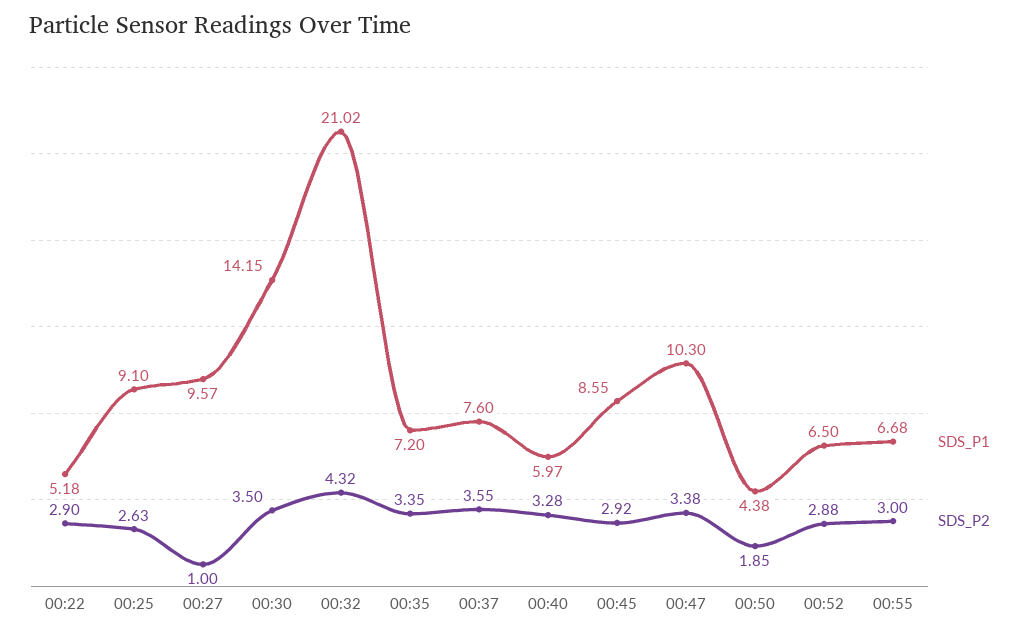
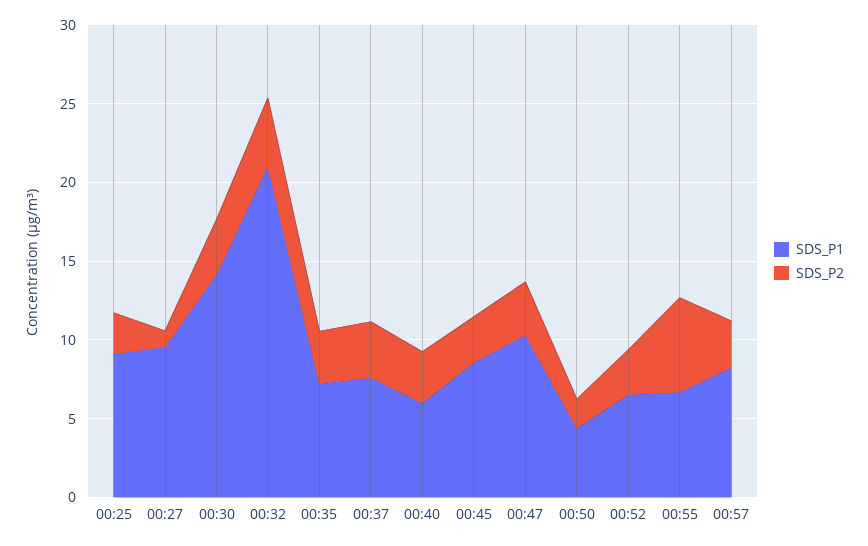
SDS_P1, 00:22: 5.18 -> none
SDS_P2, 00:22: 2.9 -> none
SDS_P2, 00:55: 3 -> 6
SDS_P1, 00:57: none -> 8
SDS_P2, 00:57: none -> 3

